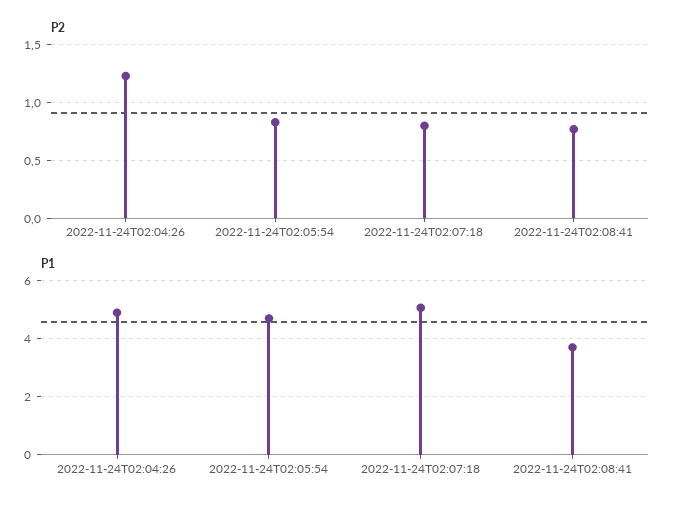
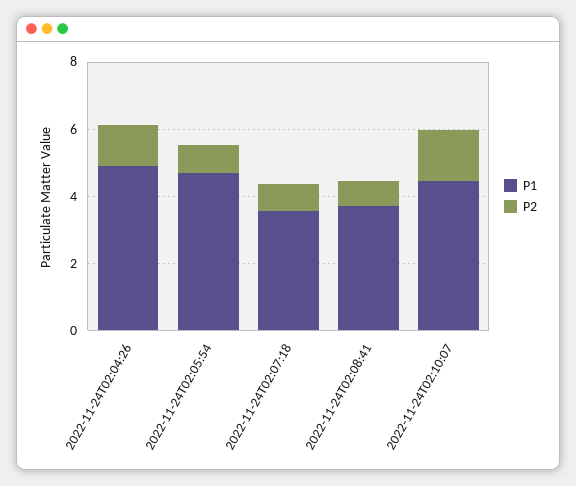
P1, 2022-11-24T02:07:18: 5 -> 3.5
P1, 2022-11-24T02:10:07: none -> 4.5
P2, 2022-11-24T02:10:07: none -> 1.5

